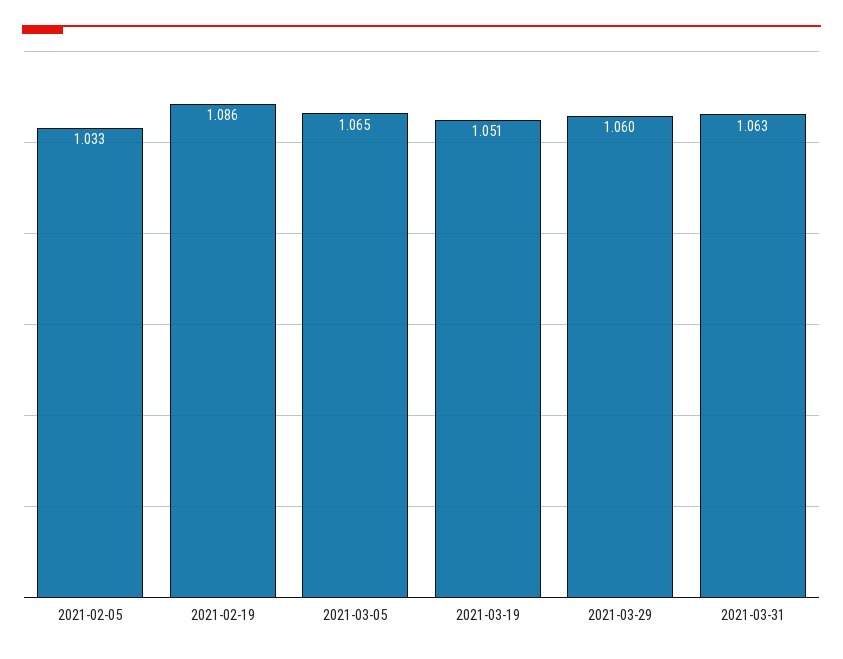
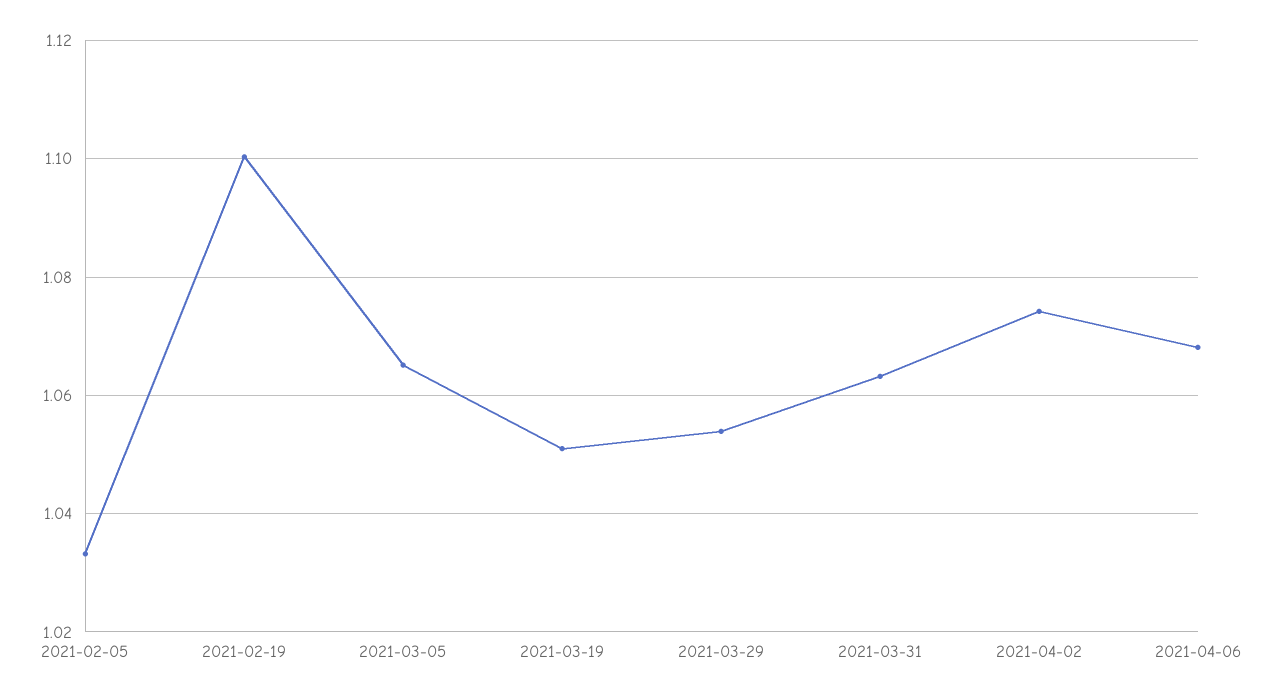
2021-02-19: 1.086 -> 1.1
2021-03-29: 1.06 -> 1.054
2021-04-02: none -> 1.074
2021-04-06: none -> 1.068

